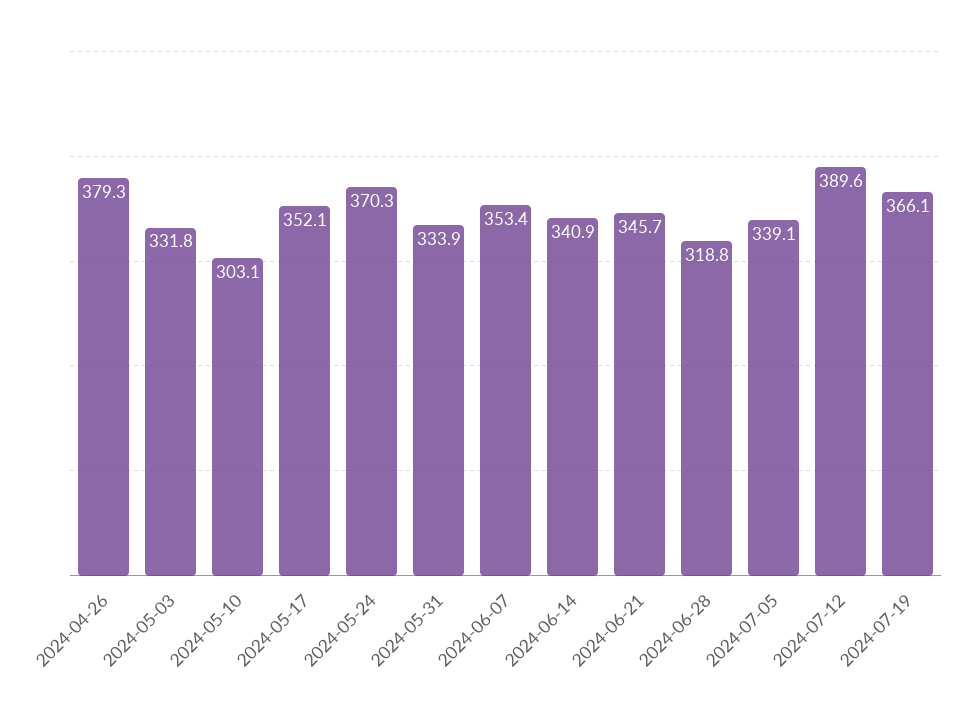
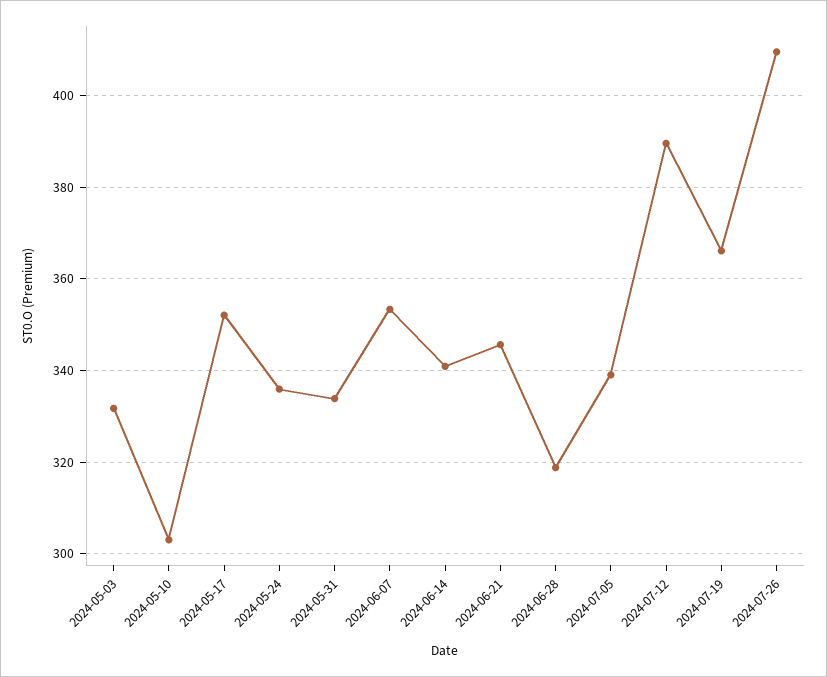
2024-04-26: 379.3 -> none
2024-05-24: 370.3 -> 336
2024-07-26: none -> 410

